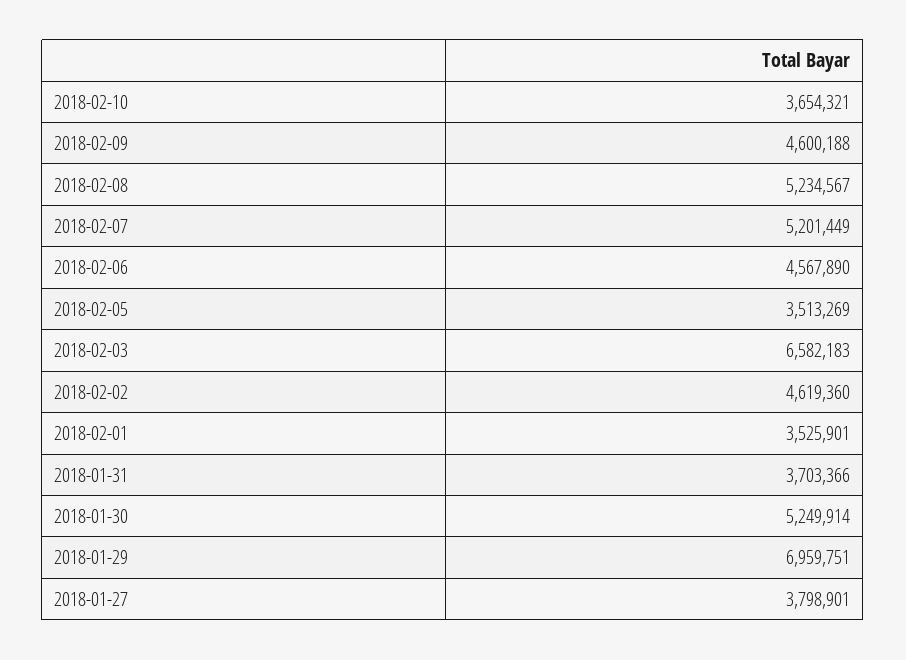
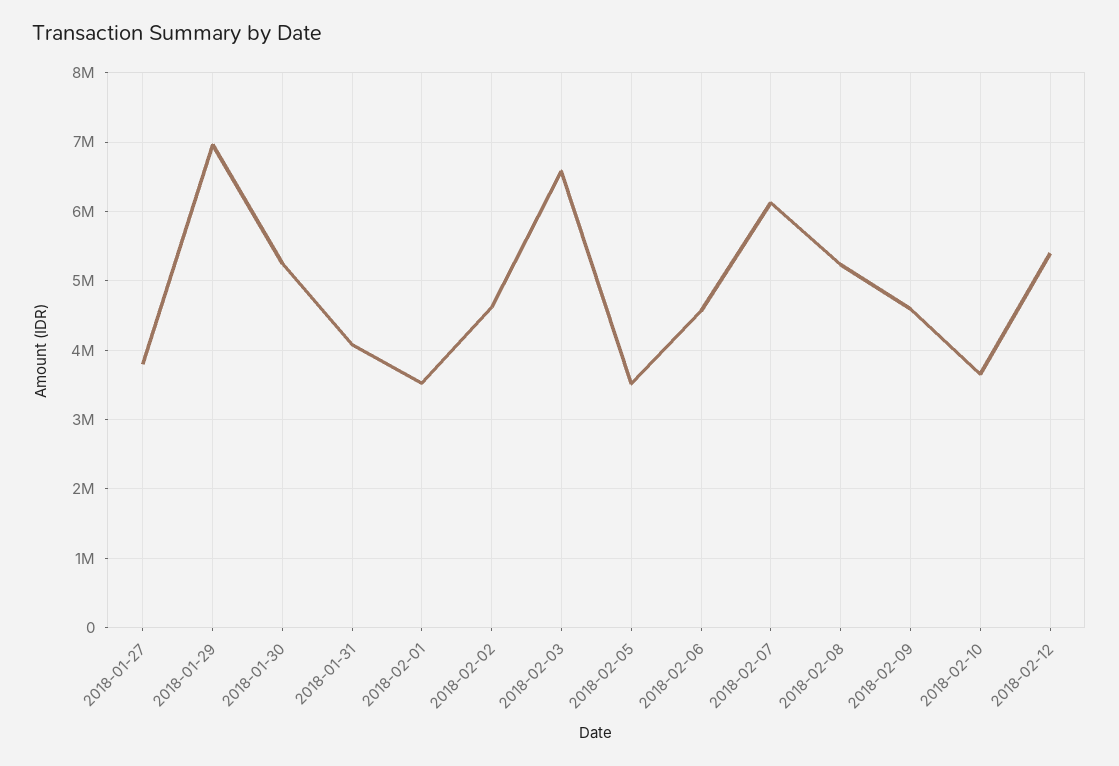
2018-02-07: 5201449 -> 6100000
2018-01-31: 3703366 -> 4100000
2018-02-12: none -> 5400000

